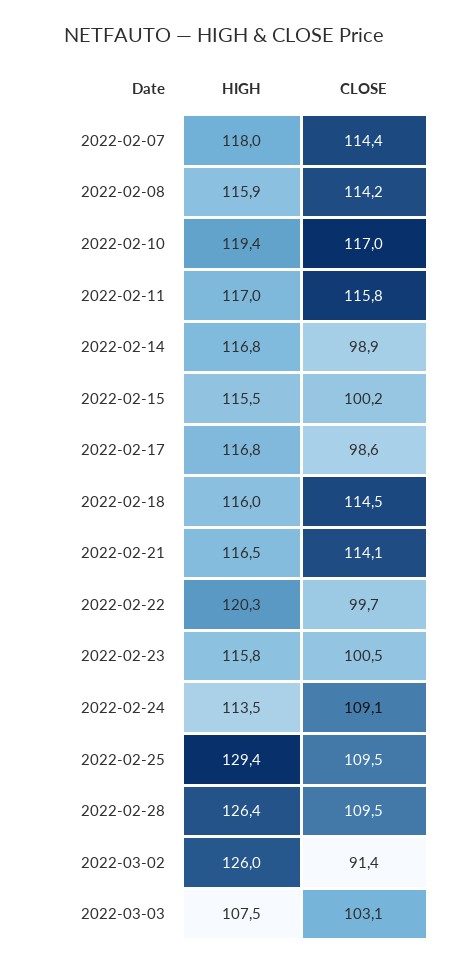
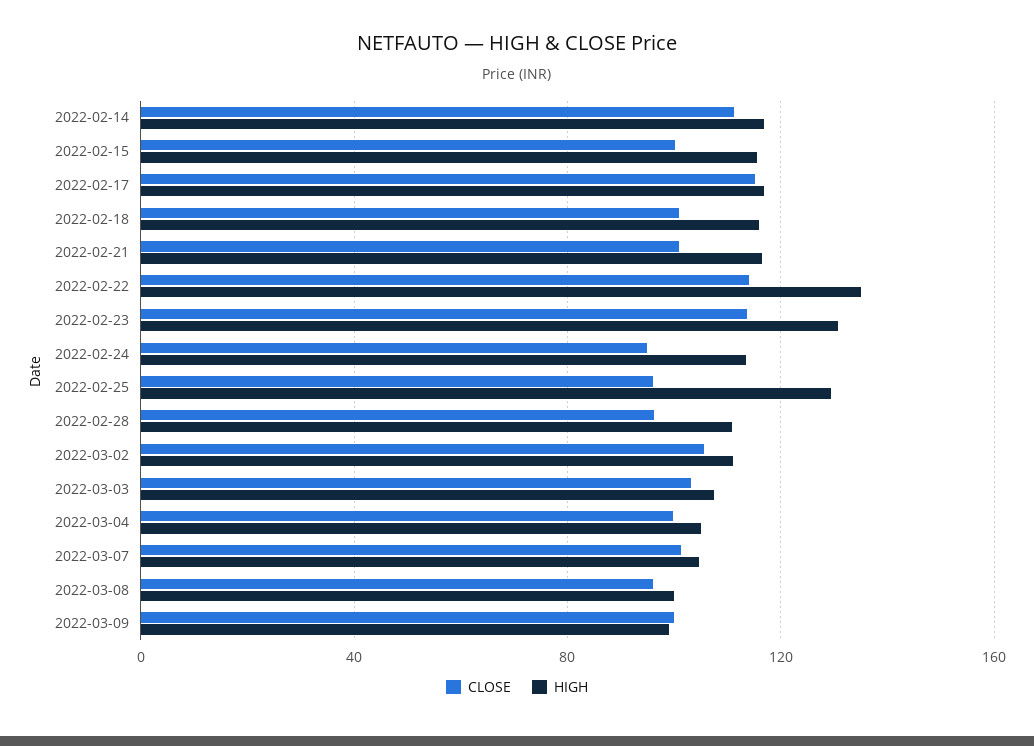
HIGH, 2022-02-07: 118 -> none
CLOSE, 2022-02-07: 114.4 -> none
HIGH, 2022-02-08: 115.9 -> none
CLOSE, 2022-02-08: 114.2 -> none
HIGH, 2022-02-10: 119.4 -> none
CLOSE, 2022-02-10: 117 -> none
HIGH, 2022-02-11: 117 -> none
CLOSE, 2022-02-11: 115.8 -> none
CLOSE, 2022-02-14: 98.9 -> 110
CLOSE, 2022-02-17: 98.6 -> 115
CLOSE, 2022-02-18: 114.5 -> 100
CLOSE, 2022-02-21: 114.1 -> 100
HIGH, 2022-02-22: 120.3 -> 135
CLOSE, 2022-02-22: 99.7 -> 115
HIGH, 2022-02-23: 115.8 -> 130
CLOSE, 2022-02-23: 100.5 -> 115
CLOSE, 2022-02-24: 109.1 -> 95
CLOSE, 2022-02-25: 109.5 -> 95
HIGH, 2022-02-28: 126.4 -> 110
CLOSE, 2022-02-28: 109.5 -> 95
HIGH, 2022-03-02: 126 -> 110
CLOSE, 2022-03-02: 91.4 -> 105
CLOSE, 2022-03-04: none -> 100
HIGH, 2022-03-04: none -> 105
CLOSE, 2022-03-07: none -> 100
HIGH, 2022-03-07: none -> 105
CLOSE, 2022-03-08: none -> 95
HIGH, 2022-03-08: none -> 100
CLOSE, 2022-03-09: none -> 100
HIGH, 2022-03-09: none -> 100

